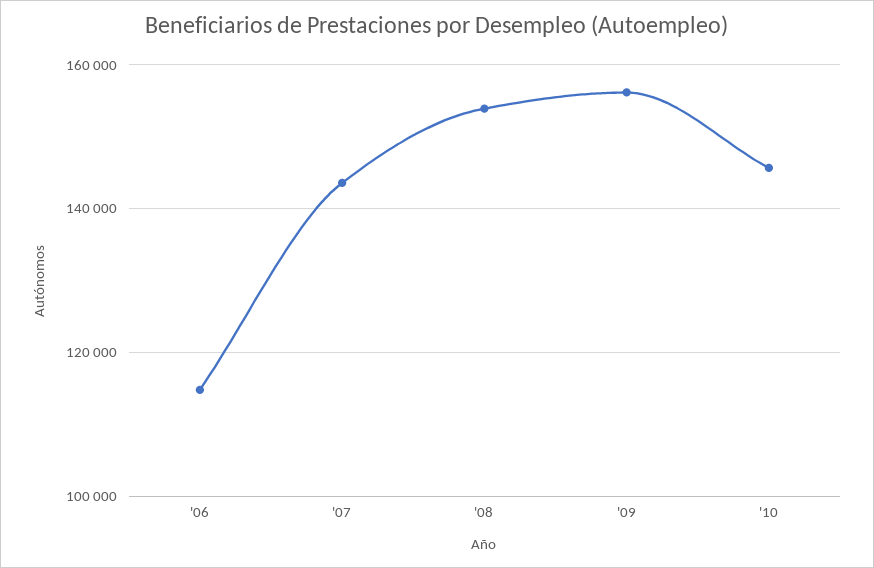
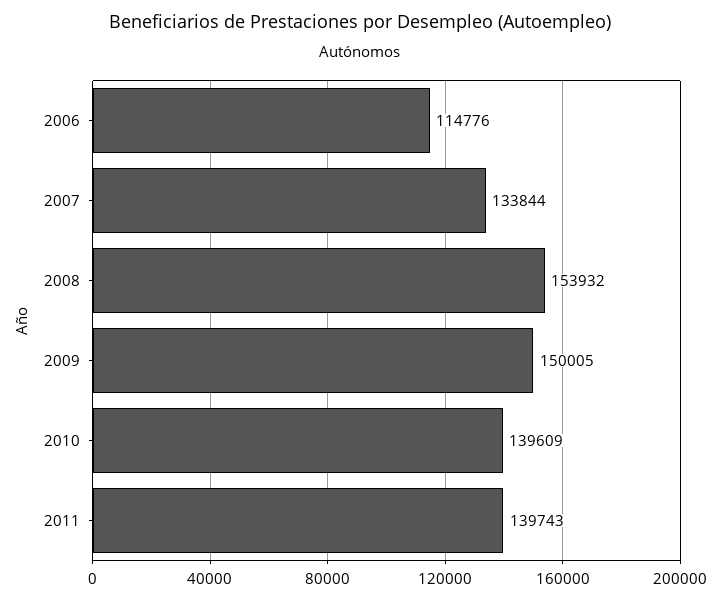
'07: 144000 -> 133844
'09: 156000 -> 150005
'10: 146000 -> 139609
2011: none -> 139743

